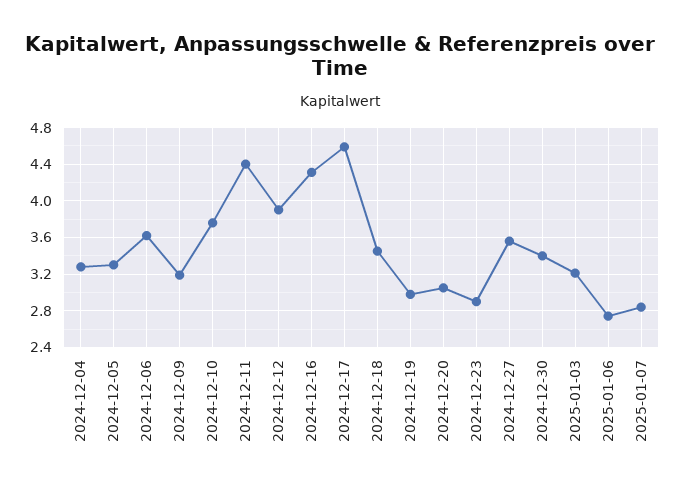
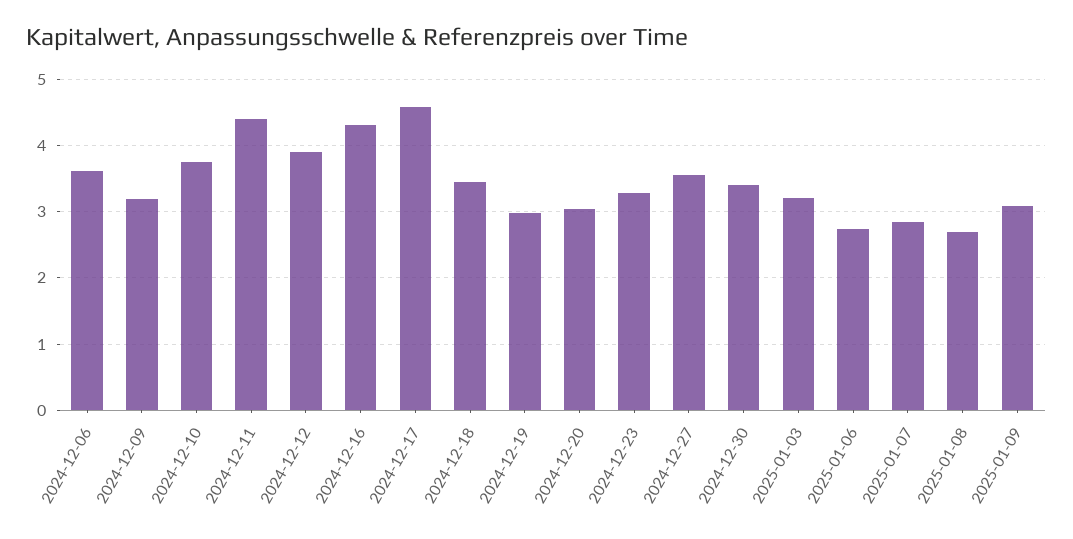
2024-12-04: 3.3 -> none
2024-12-05: 3.3 -> none
2024-12-23: 2.9 -> 3.3
2025-01-08: none -> 2.7
2025-01-09: none -> 3.1

